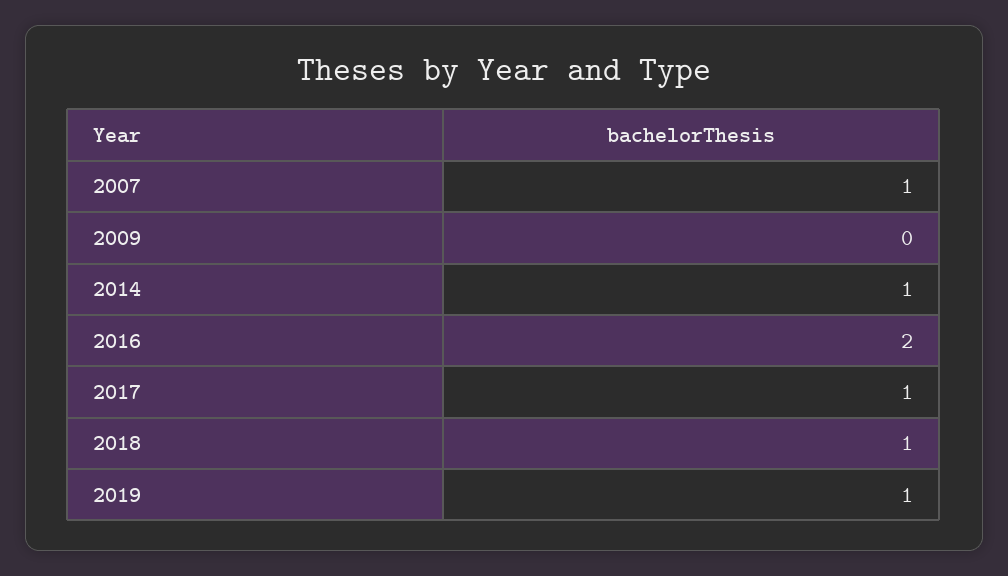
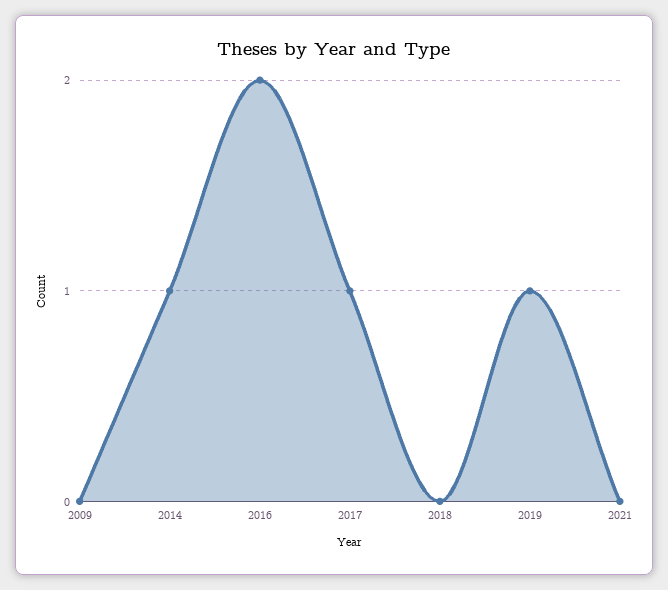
2007: 1 -> none
2018: 1 -> 0
2021: none -> 0

